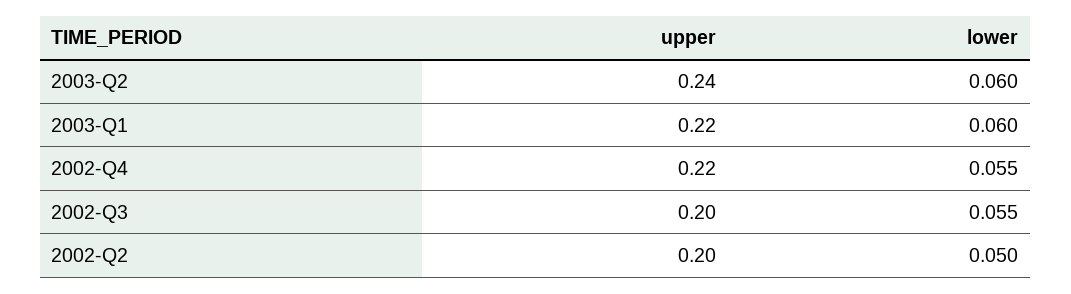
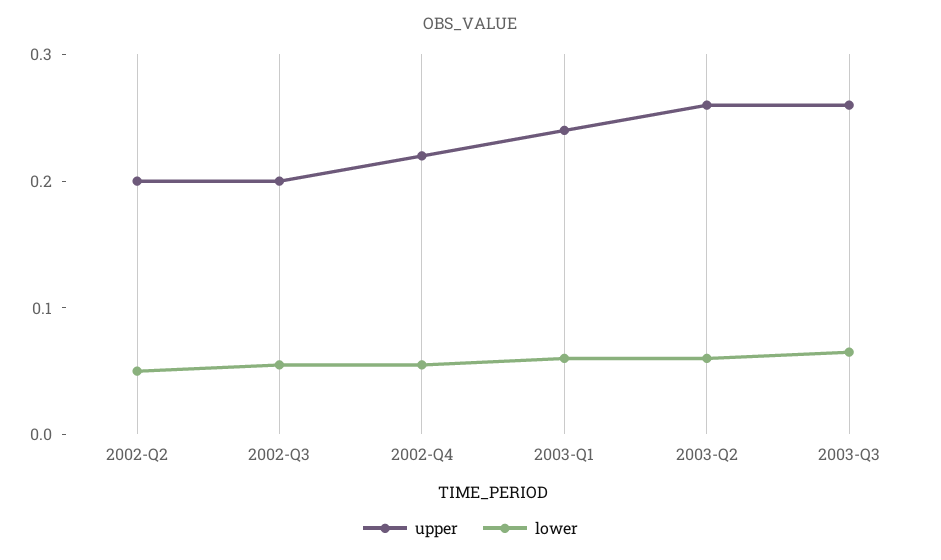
upper, 2003-Q2: 0.24 -> 0.26
upper, 2003-Q1: 0.22 -> 0.24
upper, 2003-Q3: none -> 0.26
lower, 2003-Q3: none -> 0.06

